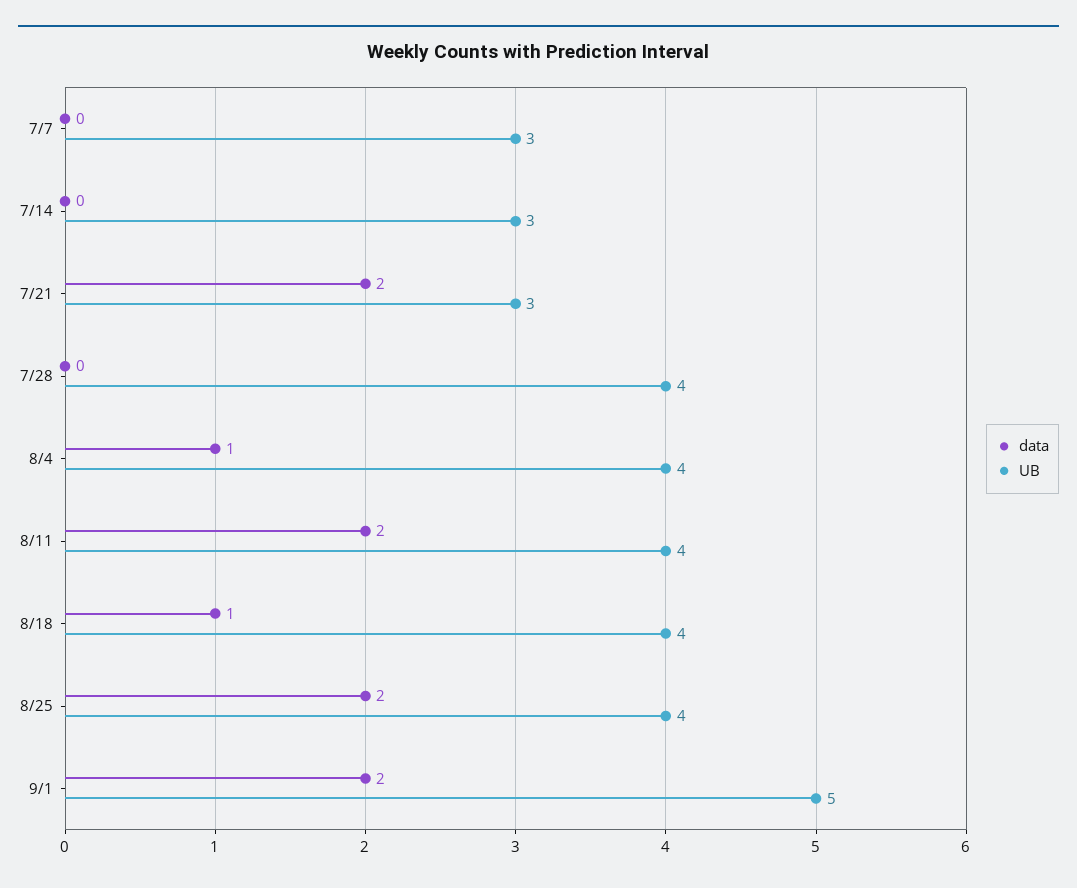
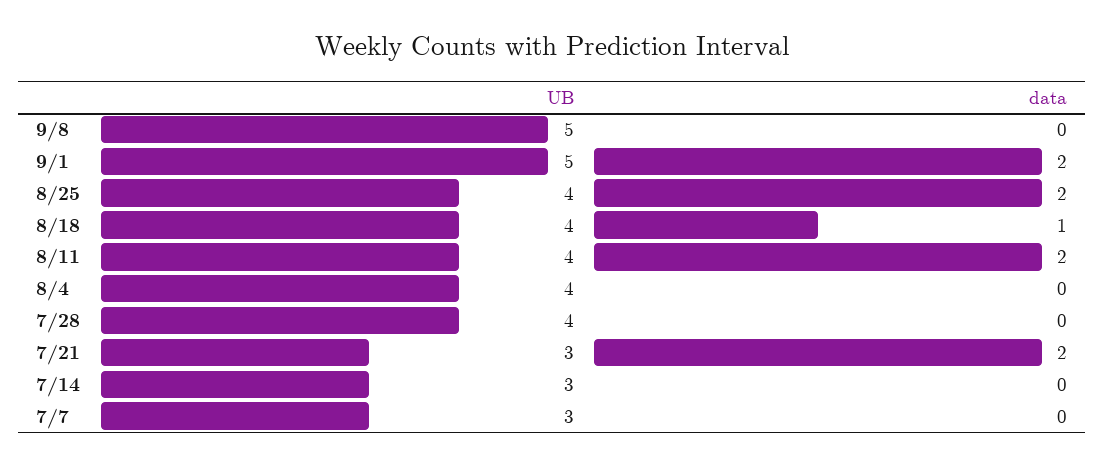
data, 8/4: 1 -> 0
UB, 9/8: none -> 5
data, 9/8: none -> 0

